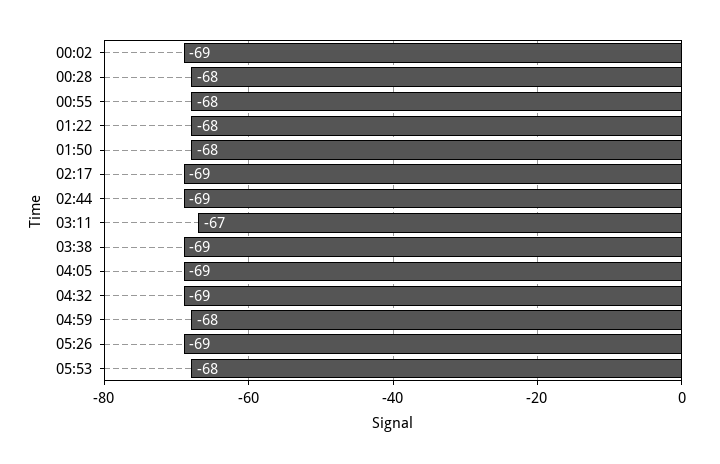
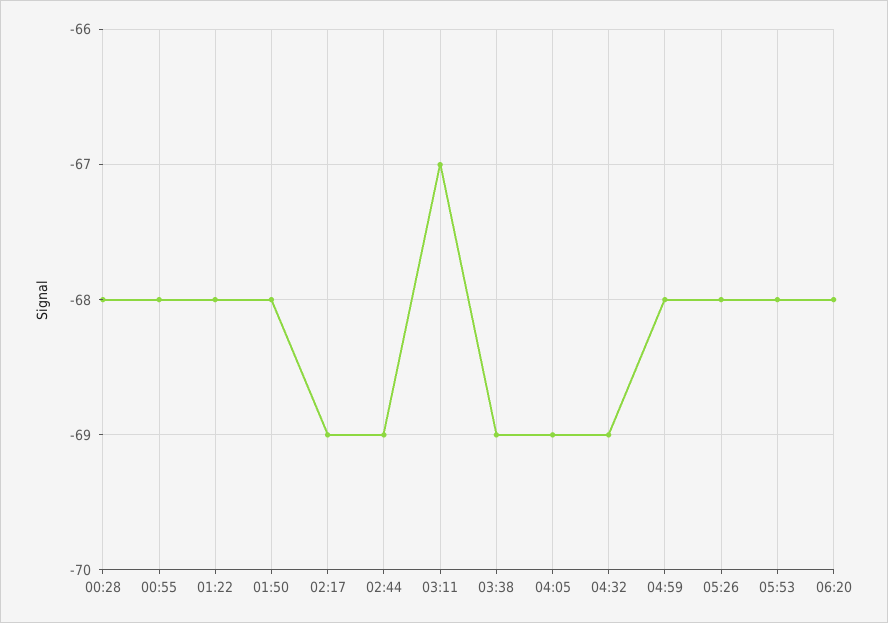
00:02: -69 -> none
05:26: -69 -> -68
06:20: none -> -68

